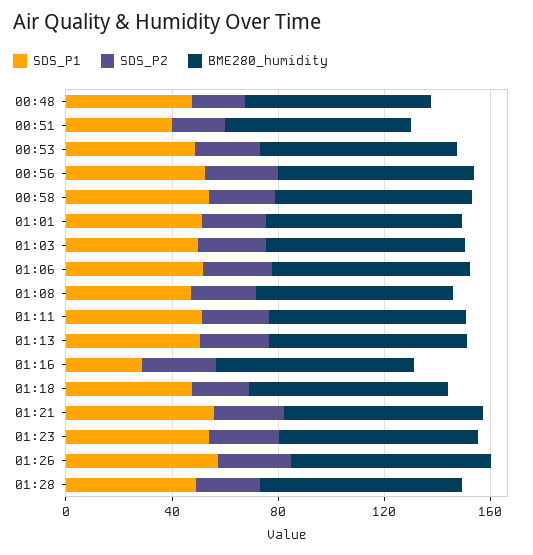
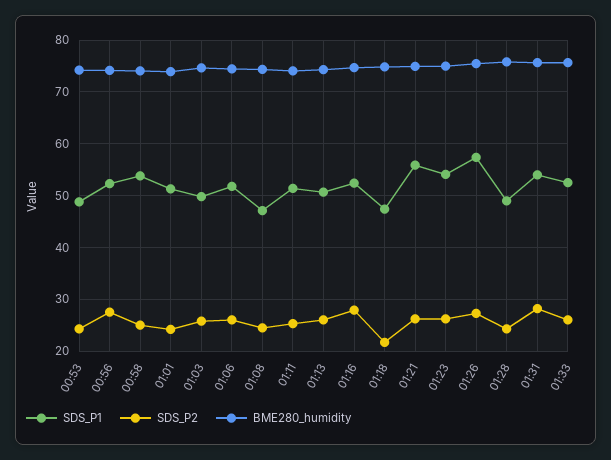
SDS_P1, 00:48: 50 -> none
SDS_P2, 00:48: 20 -> none
BME280_humidity, 00:48: 70 -> none
SDS_P1, 00:51: 40 -> none
SDS_P2, 00:51: 20 -> none
BME280_humidity, 00:51: 70 -> none
SDS_P1, 01:16: 30 -> 52
SDS_P1, 01:31: none -> 54
SDS_P2, 01:31: none -> 28
BME280_humidity, 01:31: none -> 76
SDS_P1, 01:33: none -> 52
SDS_P2, 01:33: none -> 26
BME280_humidity, 01:33: none -> 76

